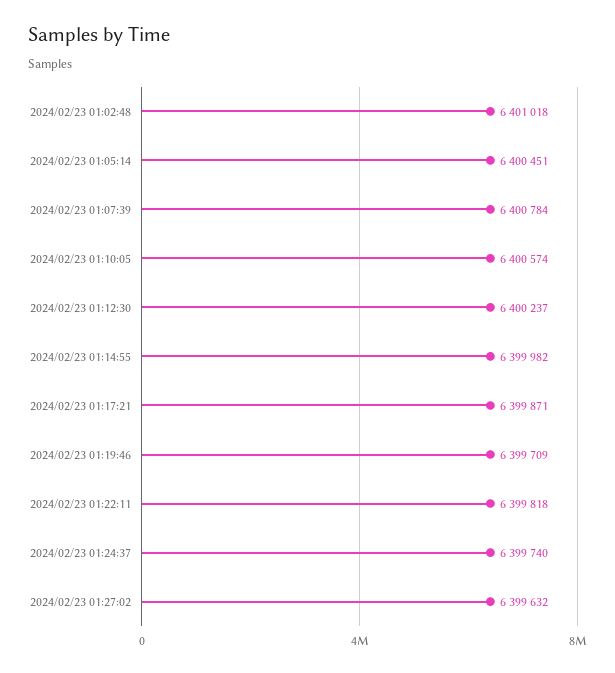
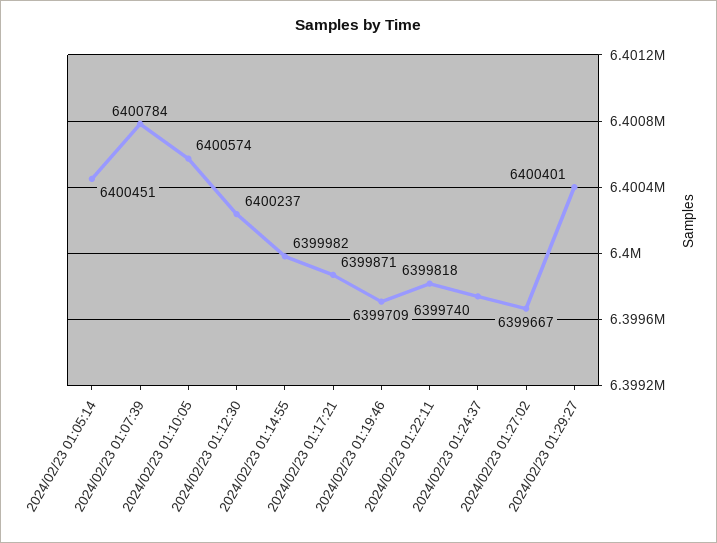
2024/02/23 01:02:48: 6401018 -> none
2024/02/23 01:27:02: 6399632 -> 6399667
2024/02/23 01:29:27: none -> 6400401

